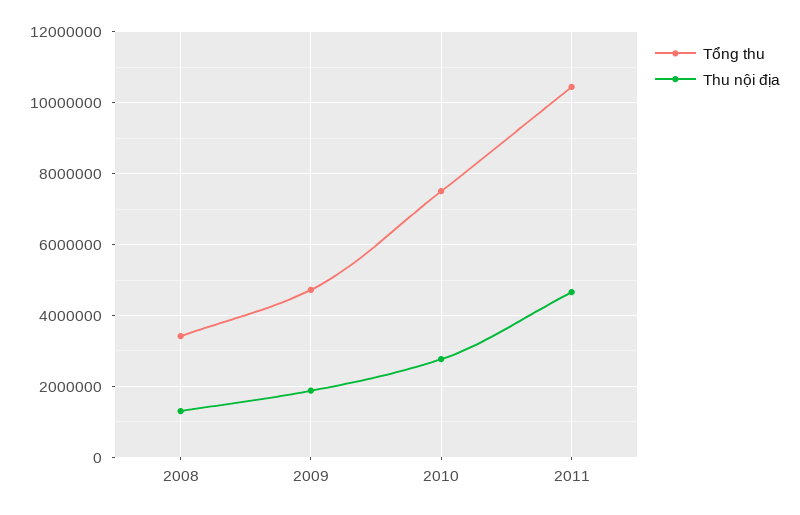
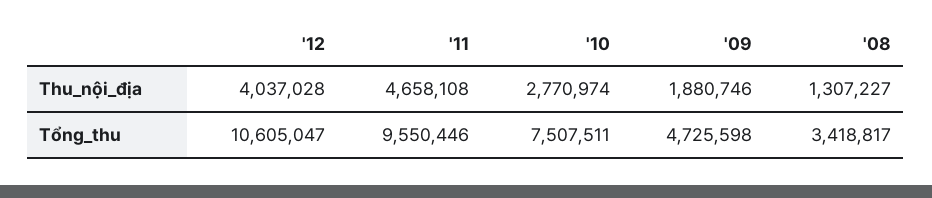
Tổng thu, 2011: 10400000 -> 9550446
Thu nội địa, '12: none -> 4037028
Tổng thu, '12: none -> 10605047

